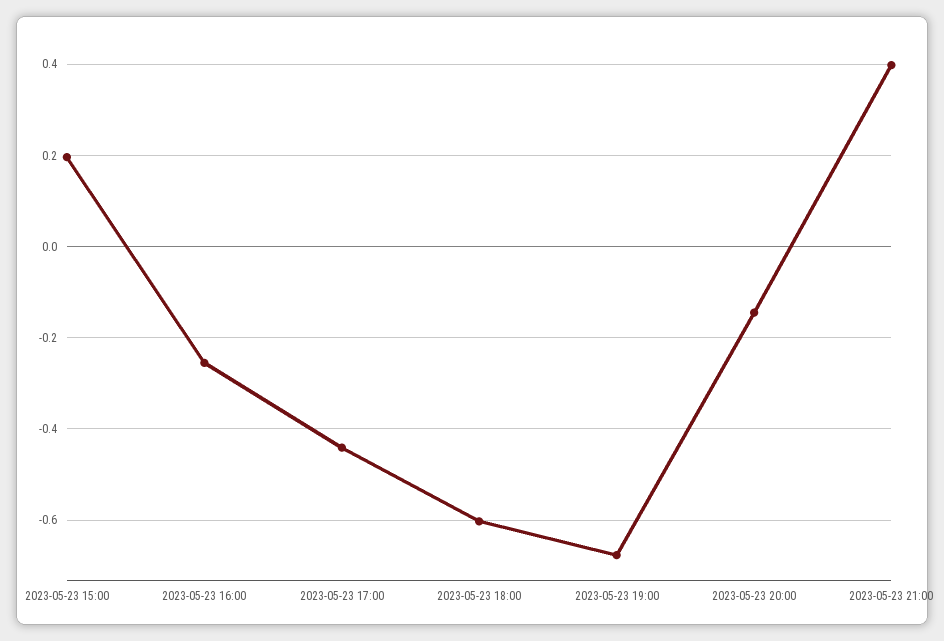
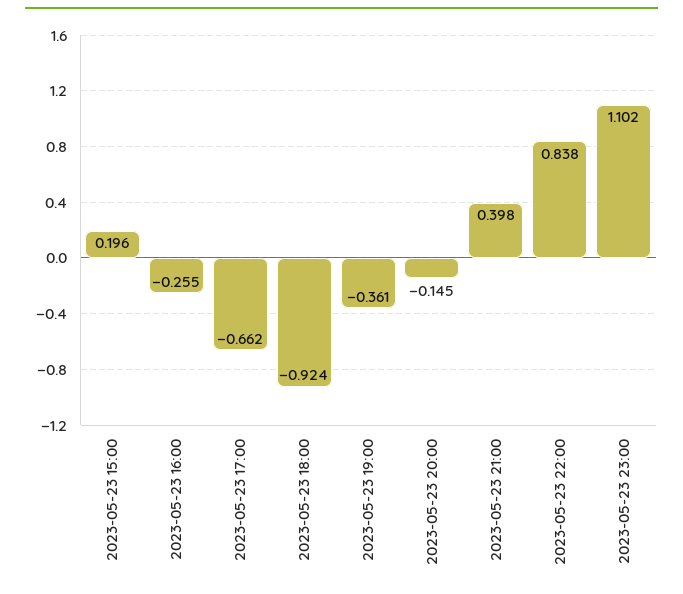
2023-05-23 17:00: -0.44 -> -0.662
2023-05-23 18:00: -0.6 -> -0.924
2023-05-23 19:00: -0.68 -> -0.361
2023-05-23 22:00: none -> 0.838
2023-05-23 23:00: none -> 1.102

